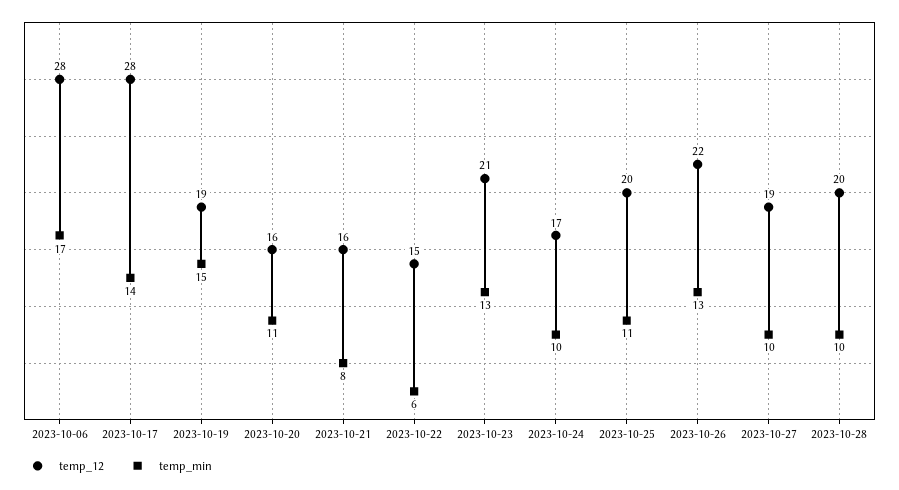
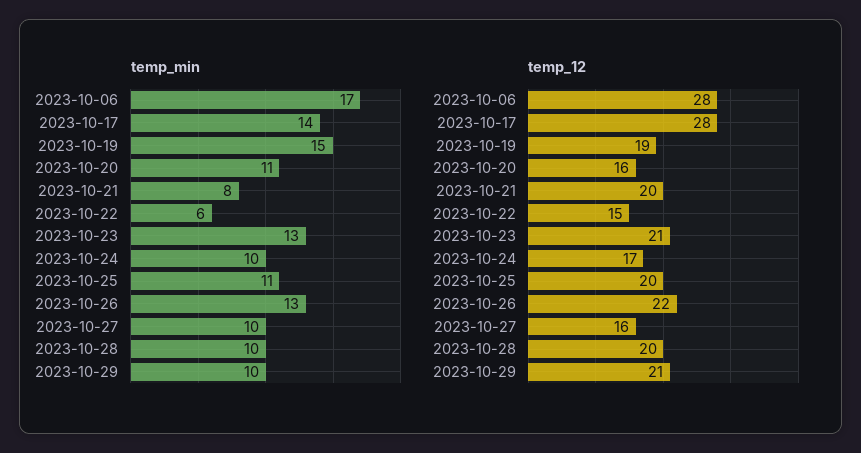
temp_12, 2023-10-21: 16 -> 20
temp_12, 2023-10-27: 19 -> 16
temp_min, 2023-10-29: none -> 10
temp_12, 2023-10-29: none -> 21

